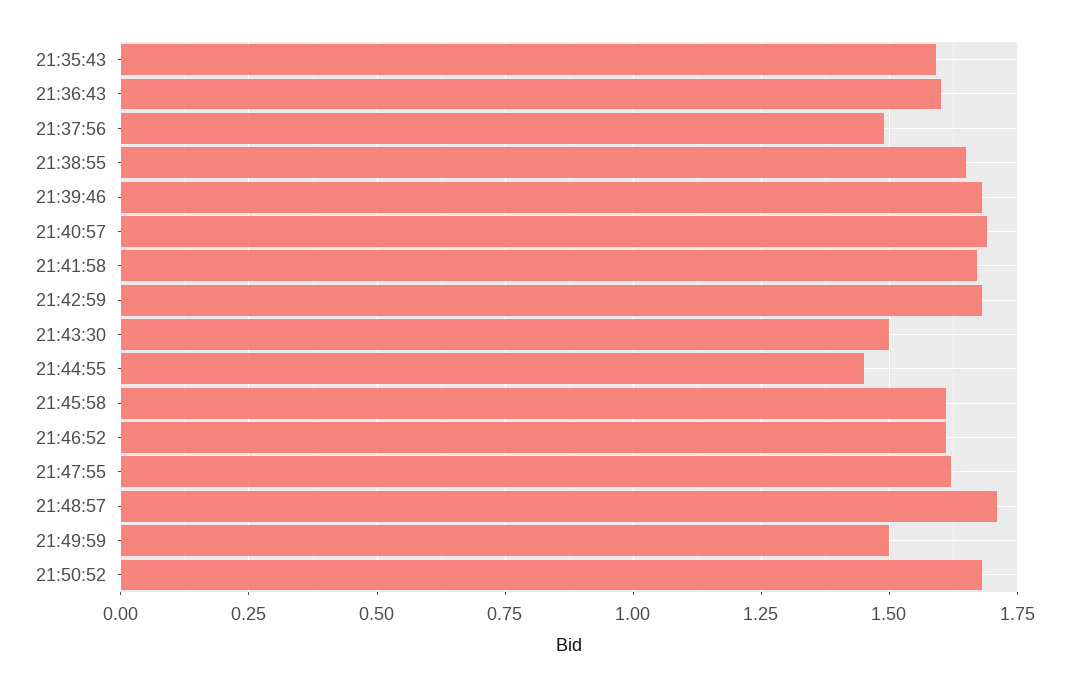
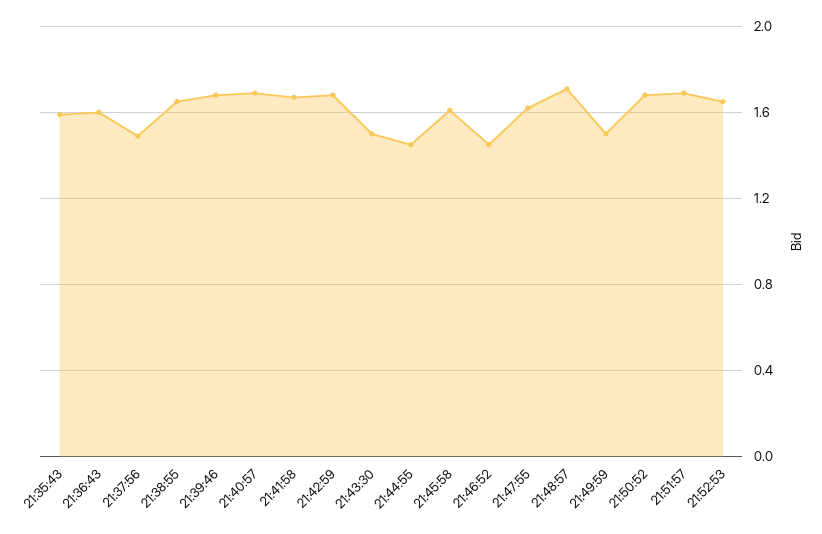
21:46:52: 1.6 -> 1.45
21:51:57: none -> 1.7
21:52:53: none -> 1.65

